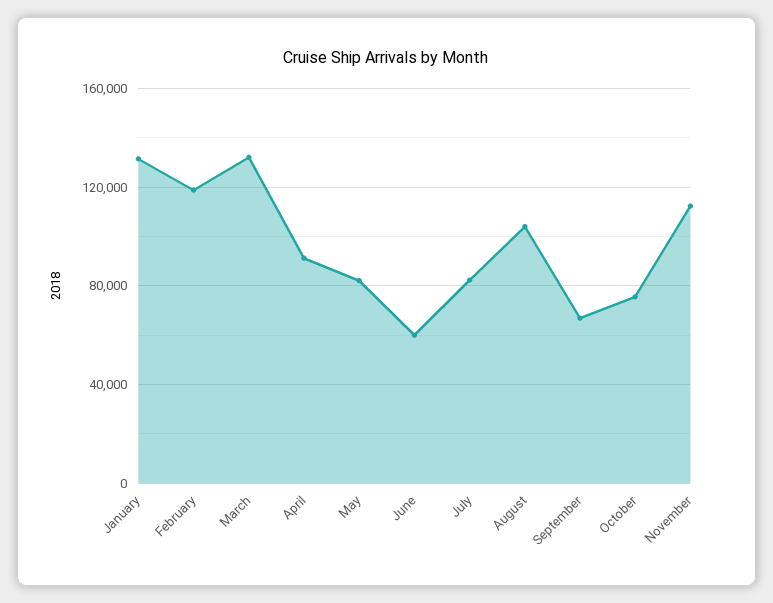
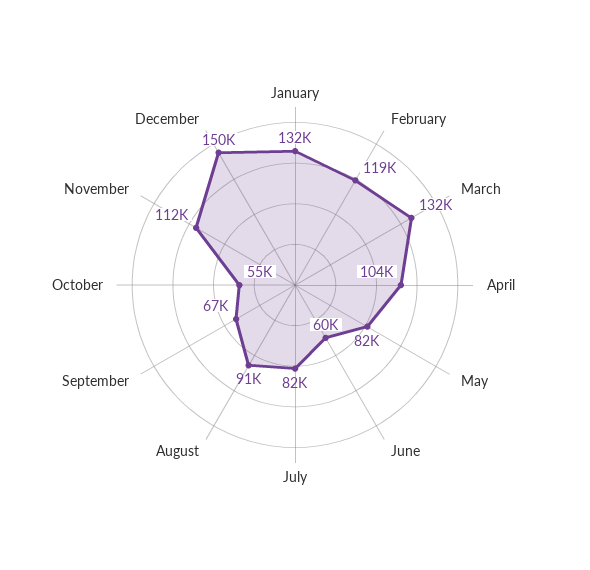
April: 90000 -> 104000
August: 105000 -> 91000
October: 75000 -> 55000
December: none -> 150000

